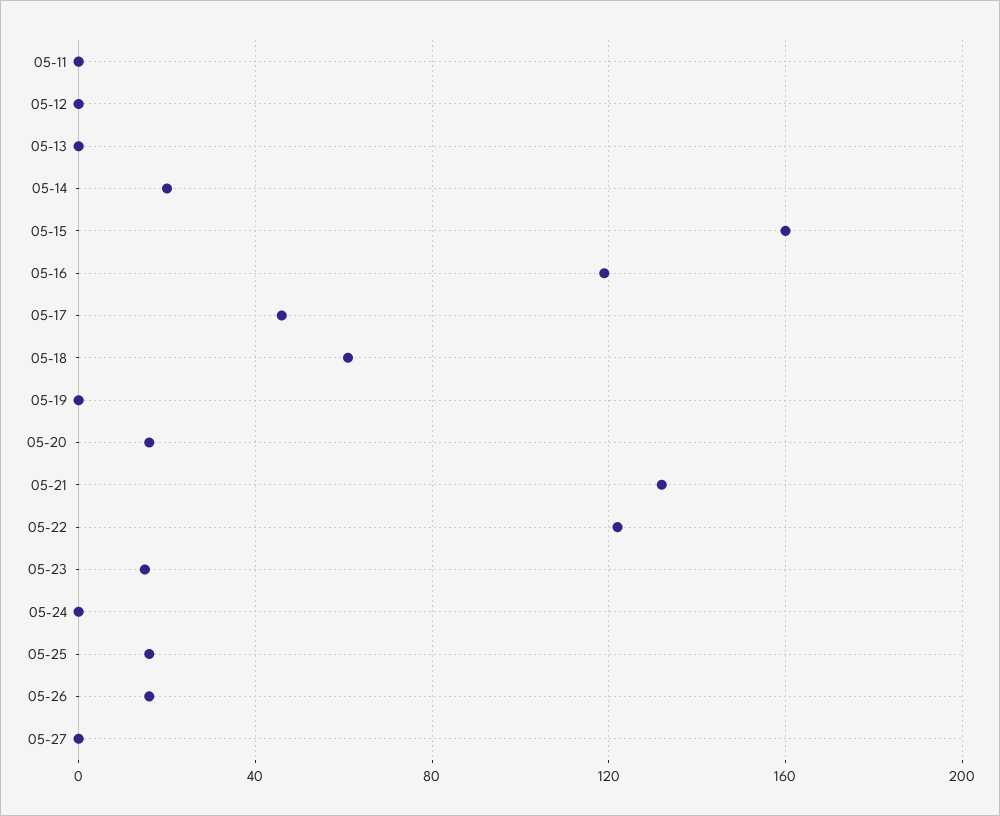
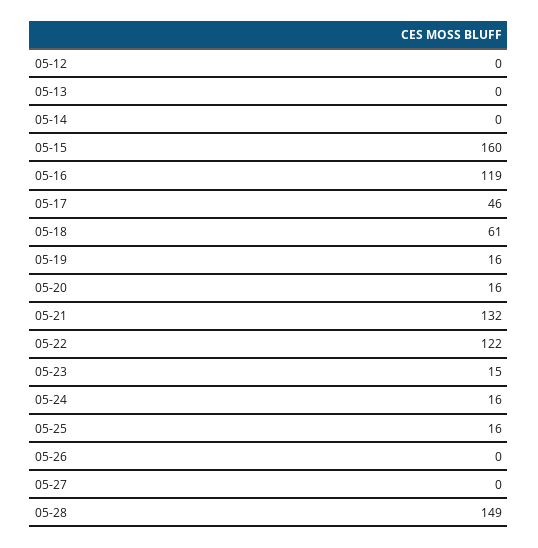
05-11: 0 -> none
05-14: 20 -> 0
05-19: 0 -> 16
05-24: 0 -> 16
05-26: 15 -> 0
05-28: none -> 149

